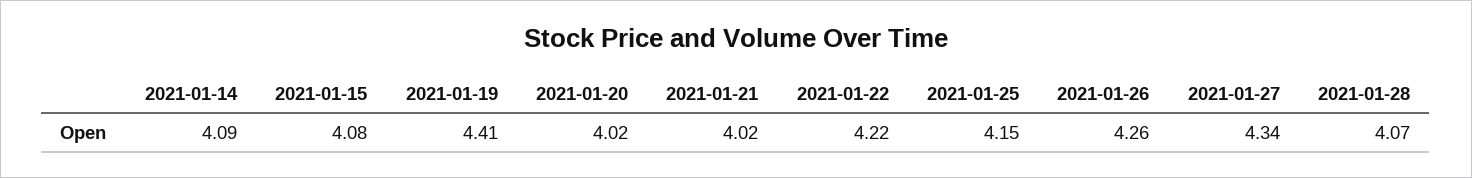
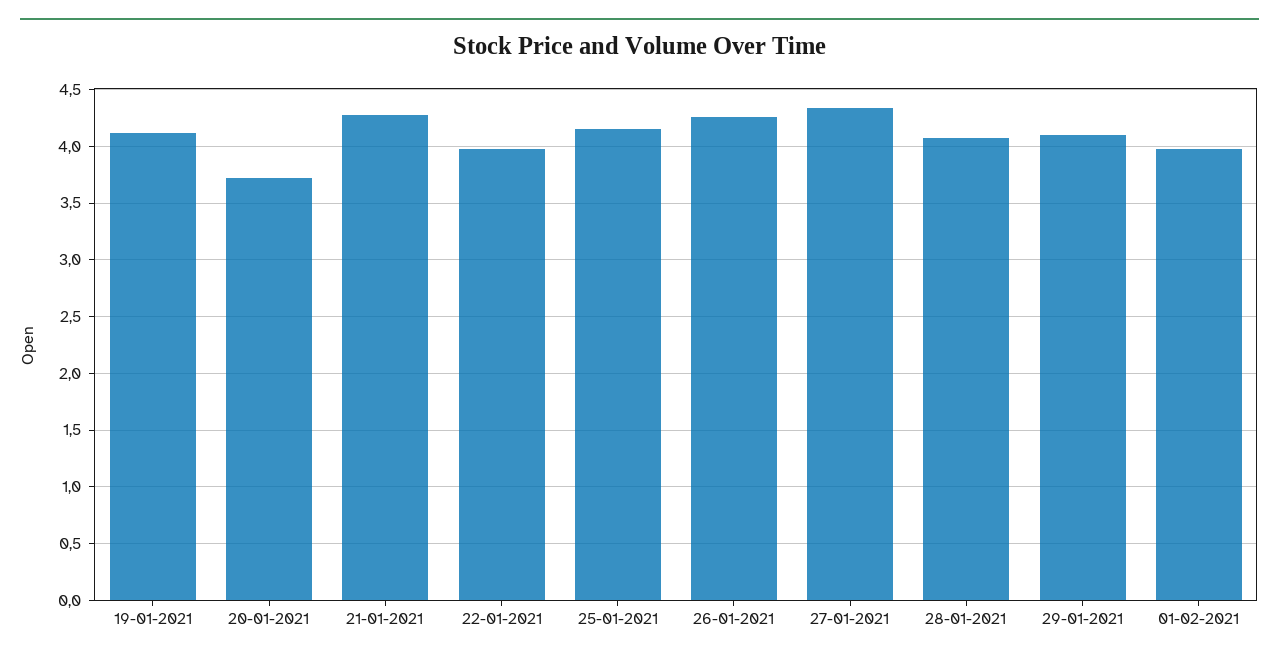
2021-01-14: 4.09 -> none
2021-01-15: 4.08 -> none
2021-01-19: 4.41 -> 4.1
2021-01-20: 4.02 -> 3.7
2021-01-21: 4.02 -> 4.3
2021-01-22: 4.22 -> 4
29-01-2021: none -> 4.1
01-02-2021: none -> 4

